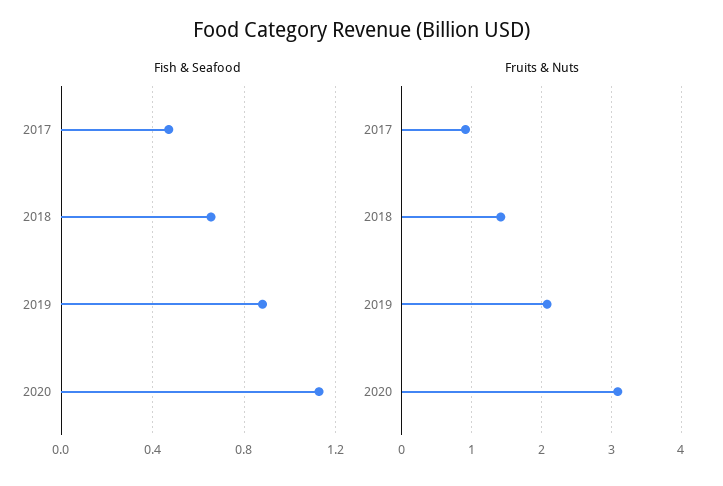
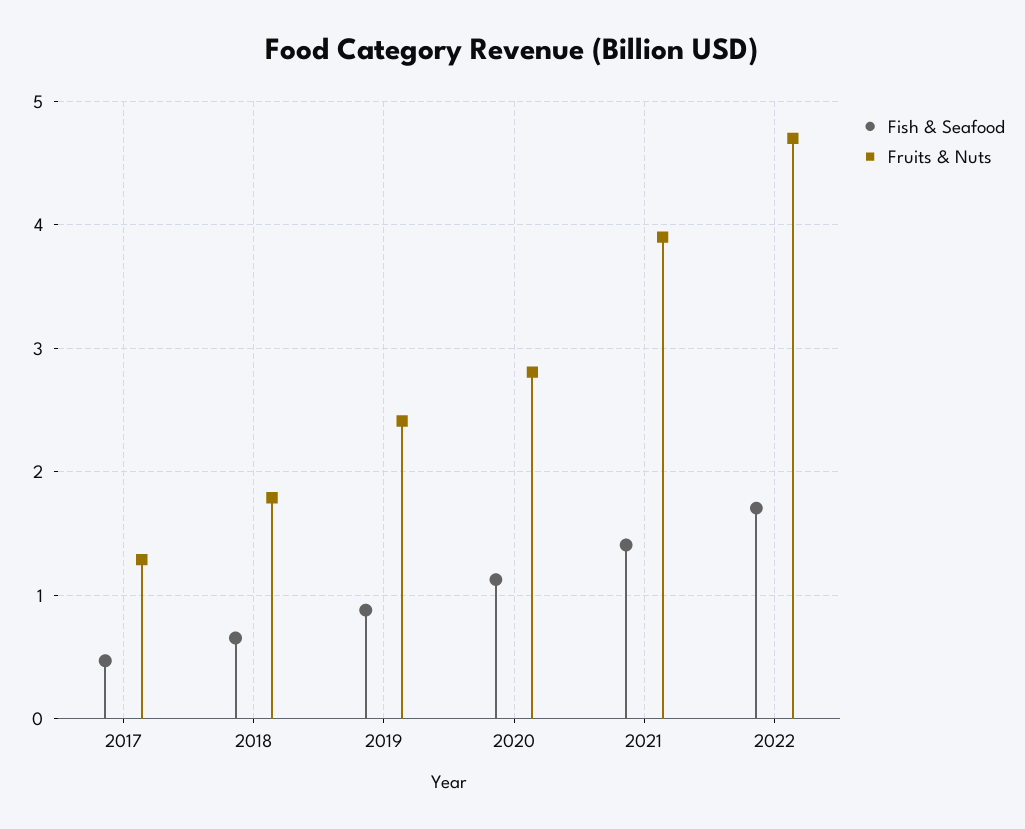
Fruits & Nuts, 2017: 0.9 -> 1.3
Fruits & Nuts, 2018: 1.4 -> 1.8
Fruits & Nuts, 2019: 2.1 -> 2.4
Fruits & Nuts, 2020: 3.1 -> 2.8
Fish & Seafood, 2021: none -> 1.4
Fruits & Nuts, 2021: none -> 3.9
Fish & Seafood, 2022: none -> 1.7
Fruits & Nuts, 2022: none -> 4.7

